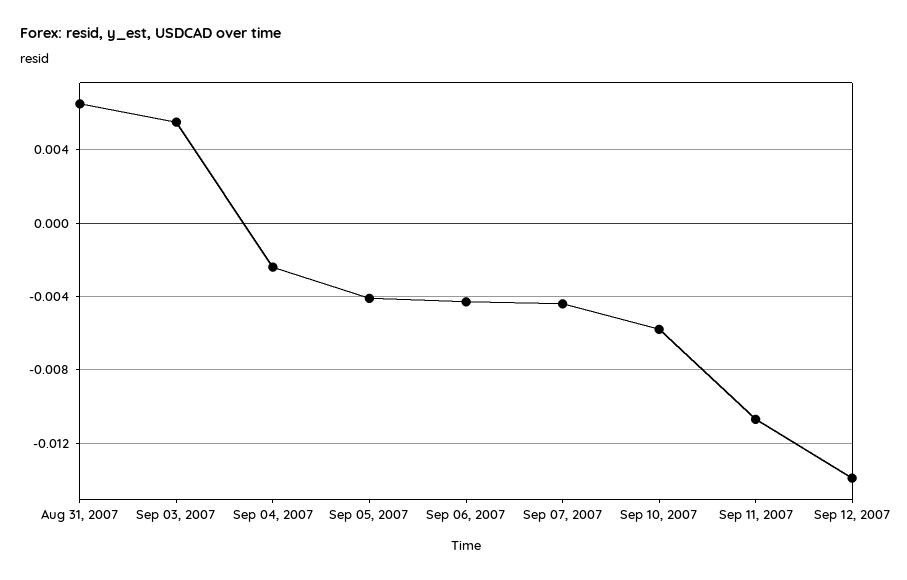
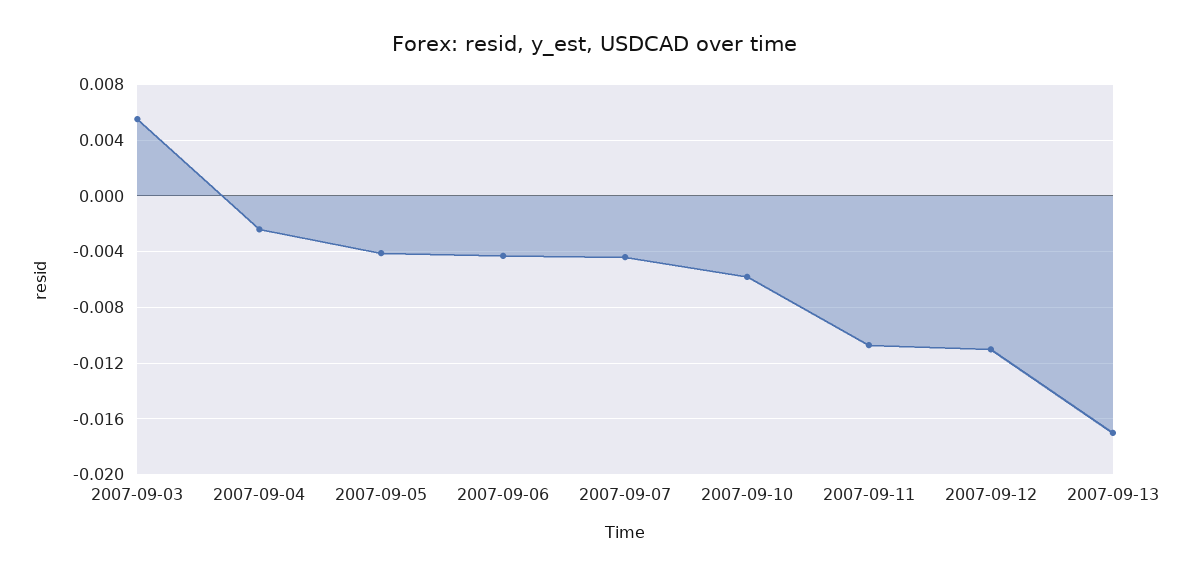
Aug 31, 2007: 0.0065 -> none
Sep 12, 2007: -0.014 -> -0.011
2007-09-13: none -> -0.017

